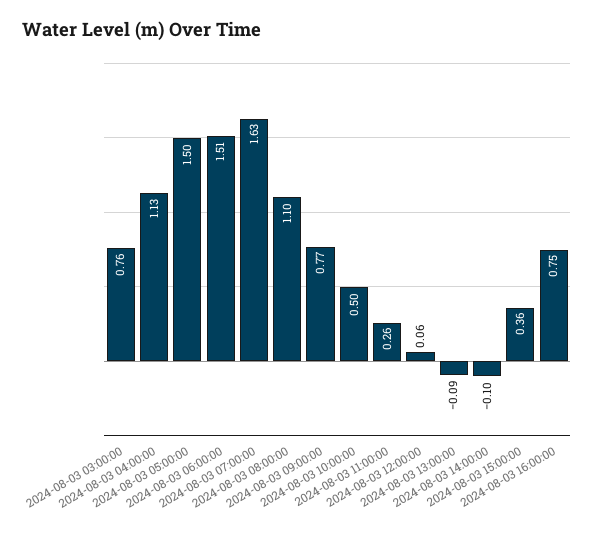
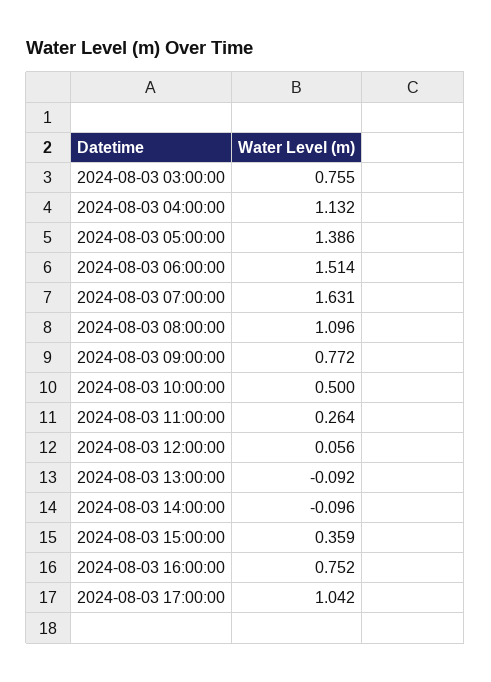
2024-08-03 05:00:00: 1.5 -> 1.386
2024-08-03 17:00:00: none -> 1.042

